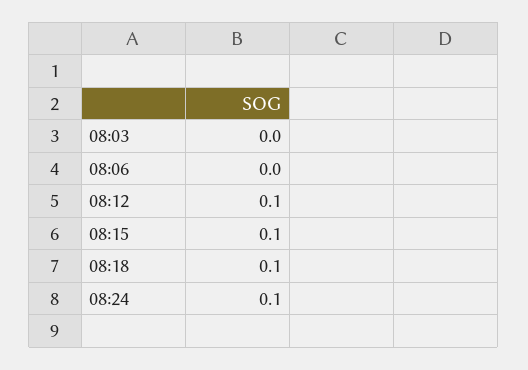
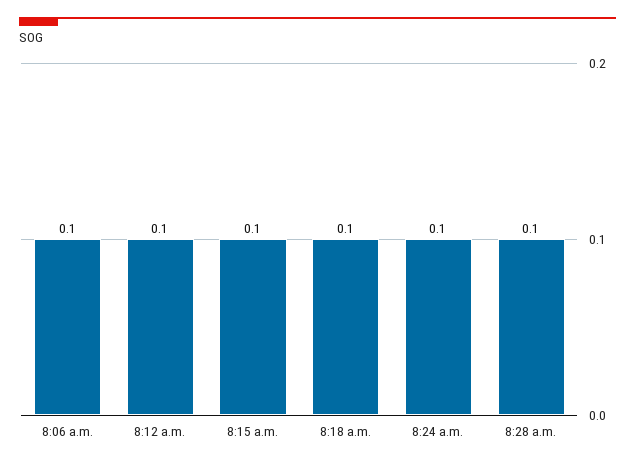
08:03: 0 -> none
08:06: 0 -> 0.1
8:28 a.m.: none -> 0.1

